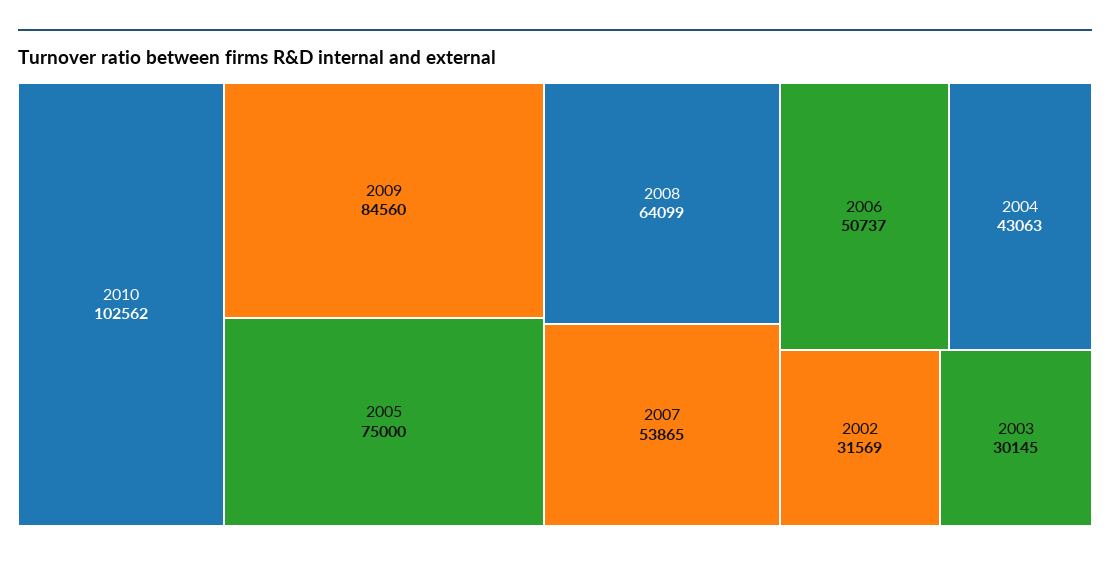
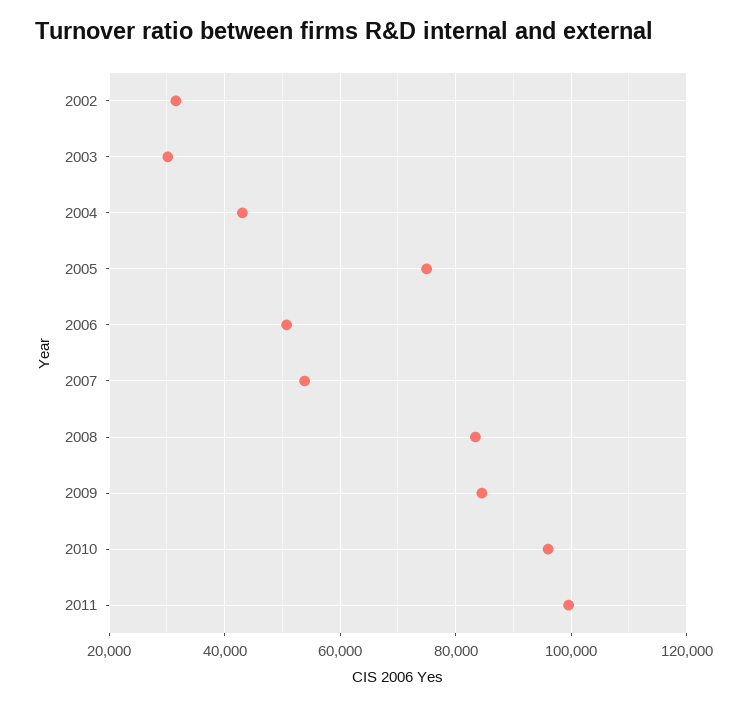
2010: 102562 -> 96000
2008: 64099 -> 84000
2011: none -> 100000

